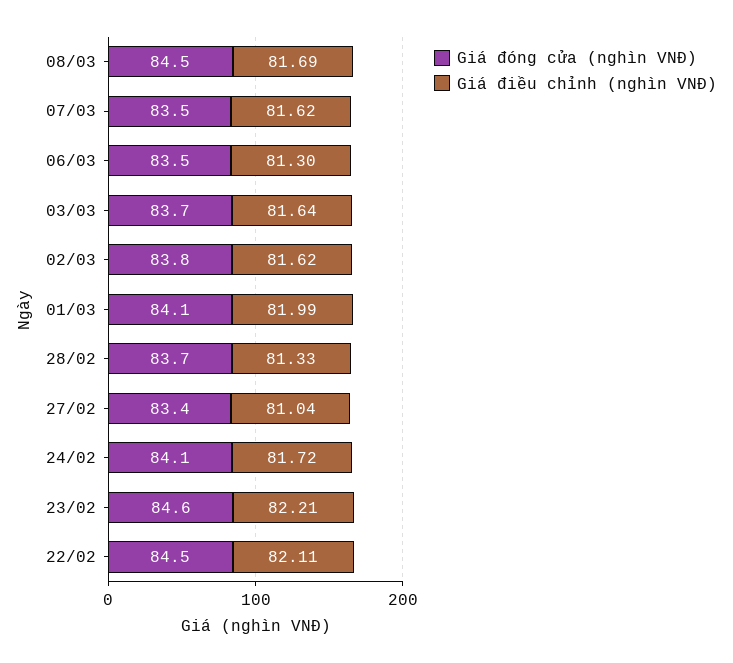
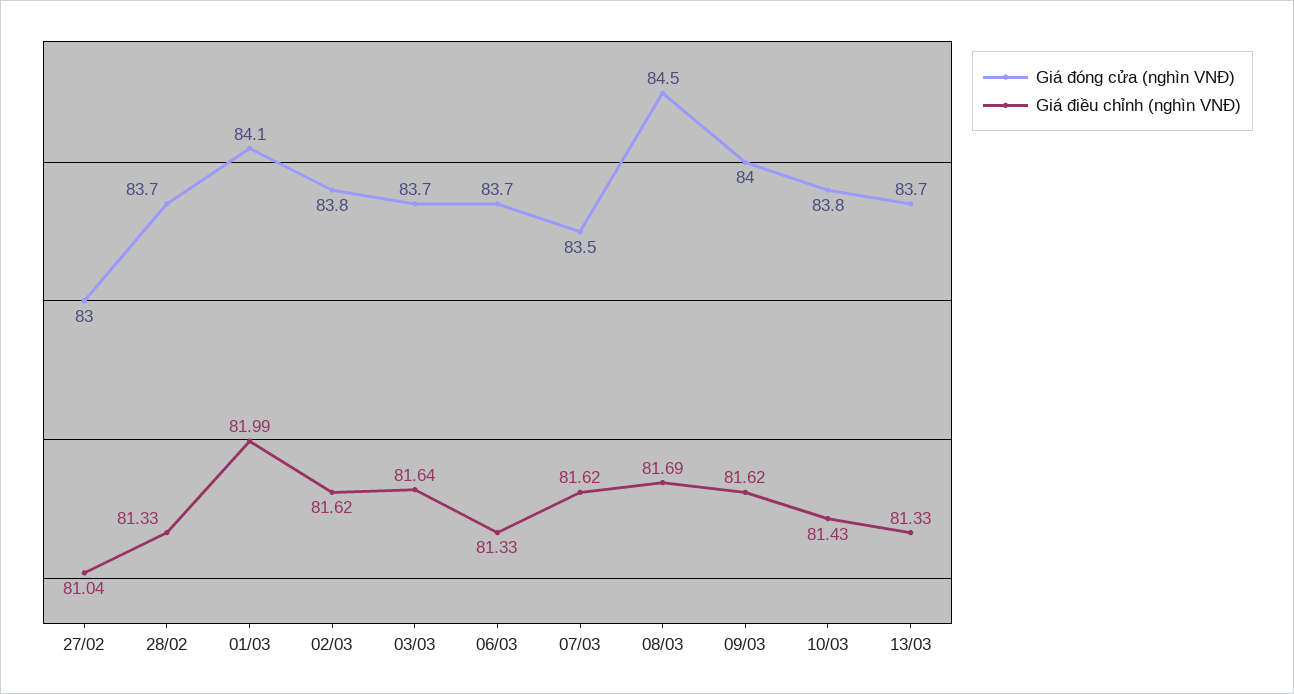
Giá đóng cửa (nghìn VNĐ), 06/03: 83.5 -> 83.7
Giá điều chỉnh (nghìn VNĐ), 06/03: 81.3 -> 81.33
Giá đóng cửa (nghìn VNĐ), 27/02: 83.4 -> 83
Giá đóng cửa (nghìn VNĐ), 24/02: 84.1 -> none
Giá điều chỉnh (nghìn VNĐ), 24/02: 81.72 -> none
Giá đóng cửa (nghìn VNĐ), 23/02: 84.6 -> none
Giá điều chỉnh (nghìn VNĐ), 23/02: 82.21 -> none
Giá đóng cửa (nghìn VNĐ), 22/02: 84.5 -> none
Giá điều chỉnh (nghìn VNĐ), 22/02: 82.11 -> none
Giá đóng cửa (nghìn VNĐ), 09/03: none -> 84
Giá điều chỉnh (nghìn VNĐ), 09/03: none -> 81.62
Giá đóng cửa (nghìn VNĐ), 10/03: none -> 83.8
Giá điều chỉnh (nghìn VNĐ), 10/03: none -> 81.43
Giá đóng cửa (nghìn VNĐ), 13/03: none -> 83.7
Giá điều chỉnh (nghìn VNĐ), 13/03: none -> 81.33

